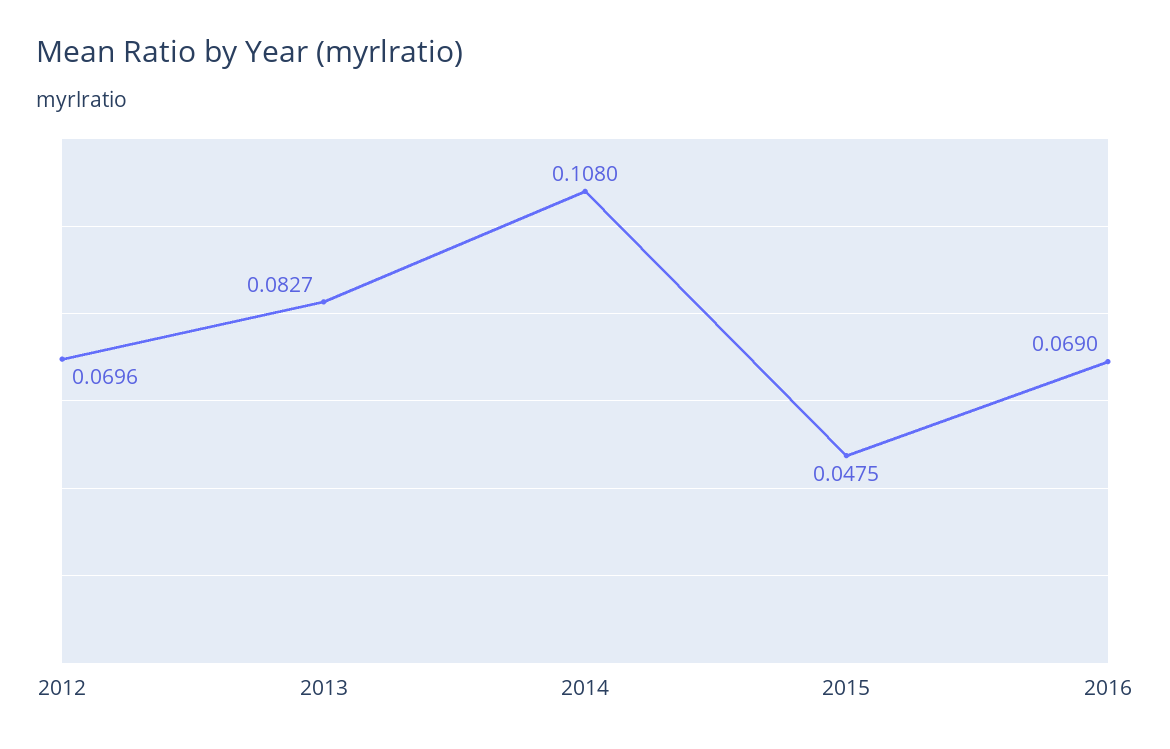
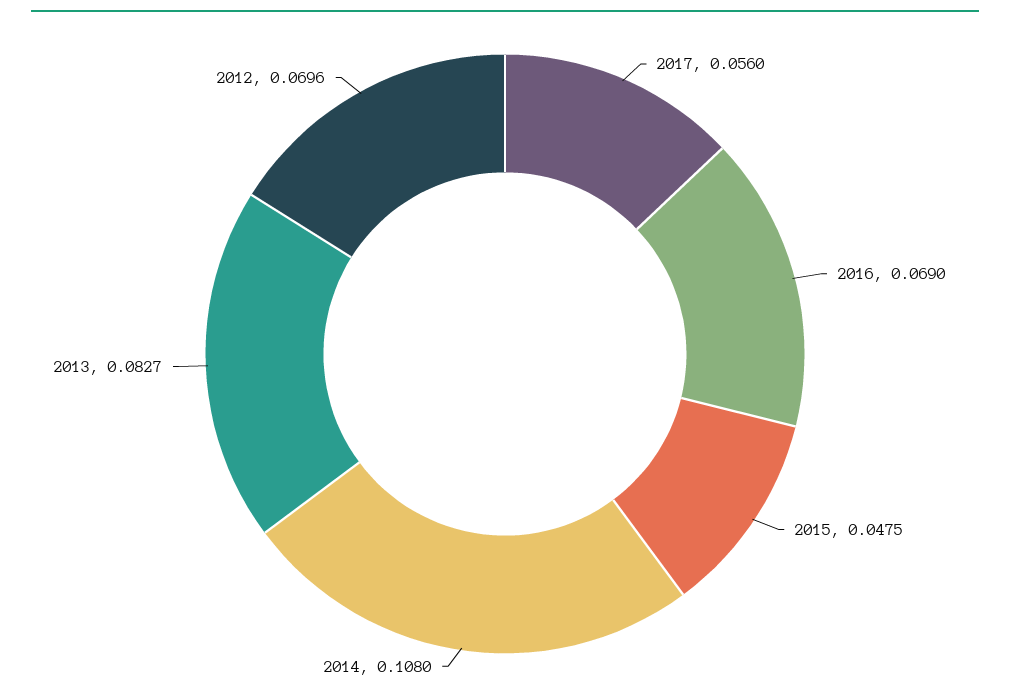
2017: none -> 0.056

